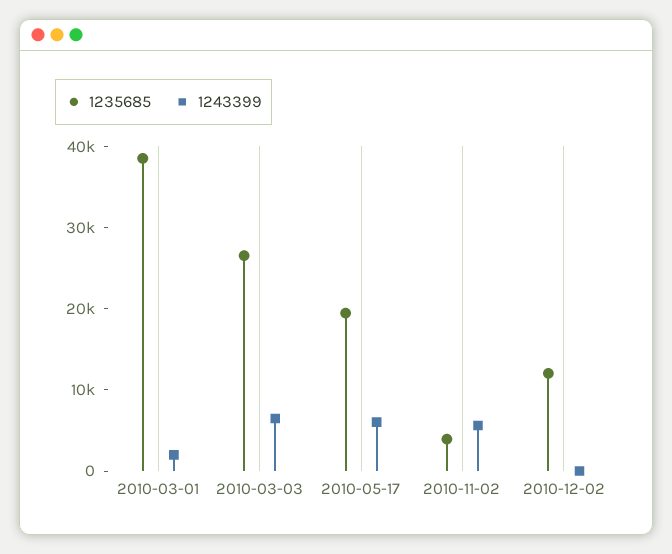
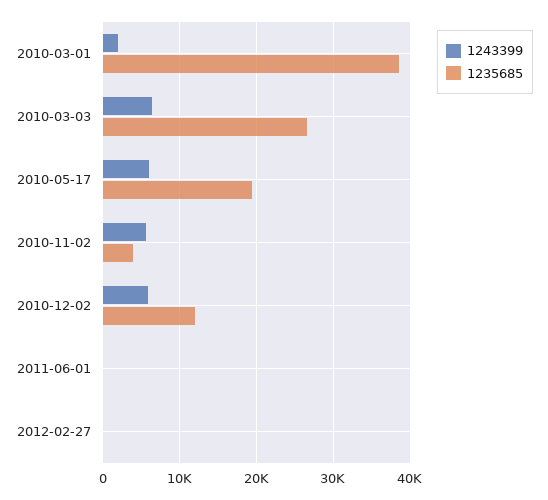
1243399, 2010-12-02: 0 -> 6000
1243399, 2011-06-01: none -> 0
1235685, 2011-06-01: none -> 0
1243399, 2012-02-27: none -> 0
1235685, 2012-02-27: none -> 0

